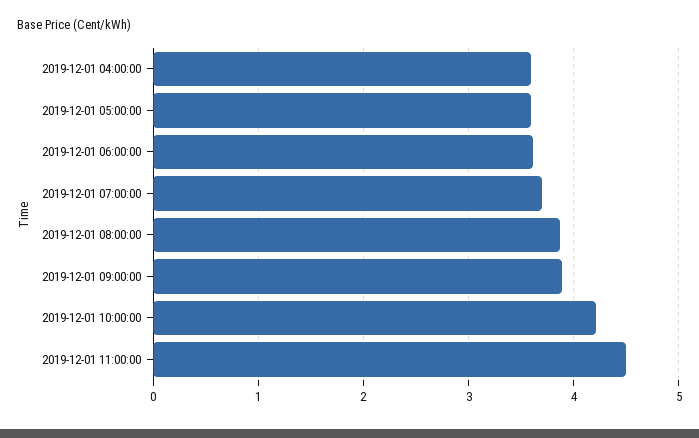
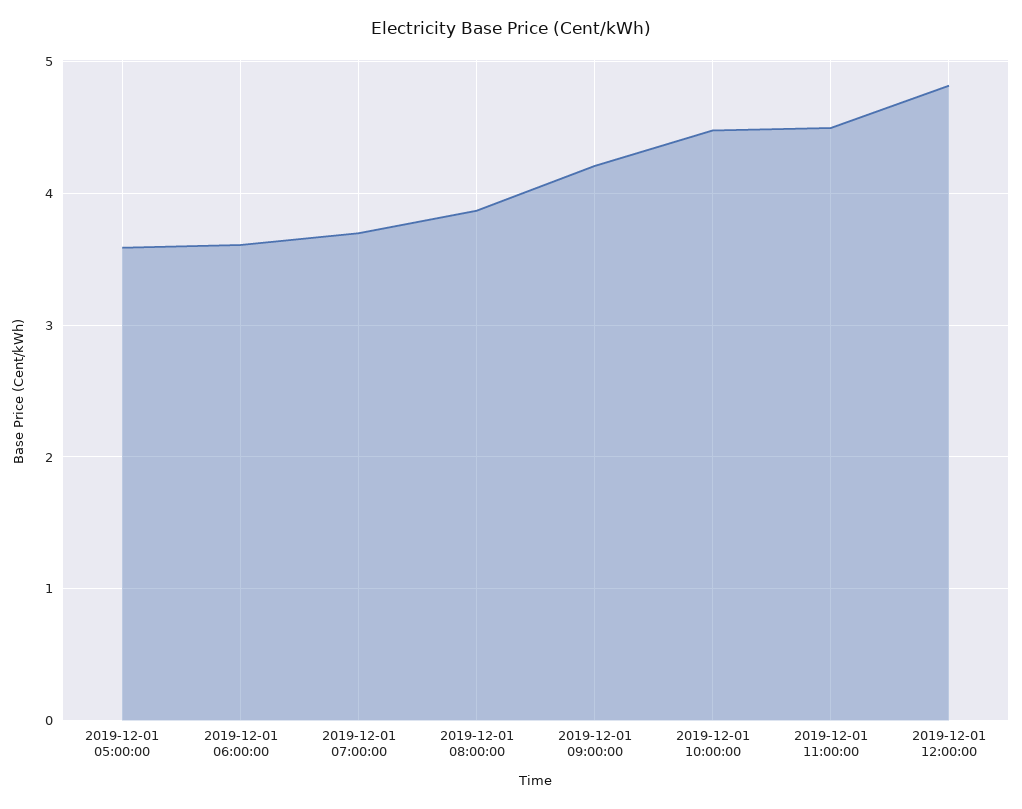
2019-12-01 04:00:00: 3.6 -> none
2019-12-01 09:00:00: 3.9 -> 4.2
2019-12-01 10:00:00: 4.2 -> 4.5
2019-12-01 12:00:00: none -> 4.8

